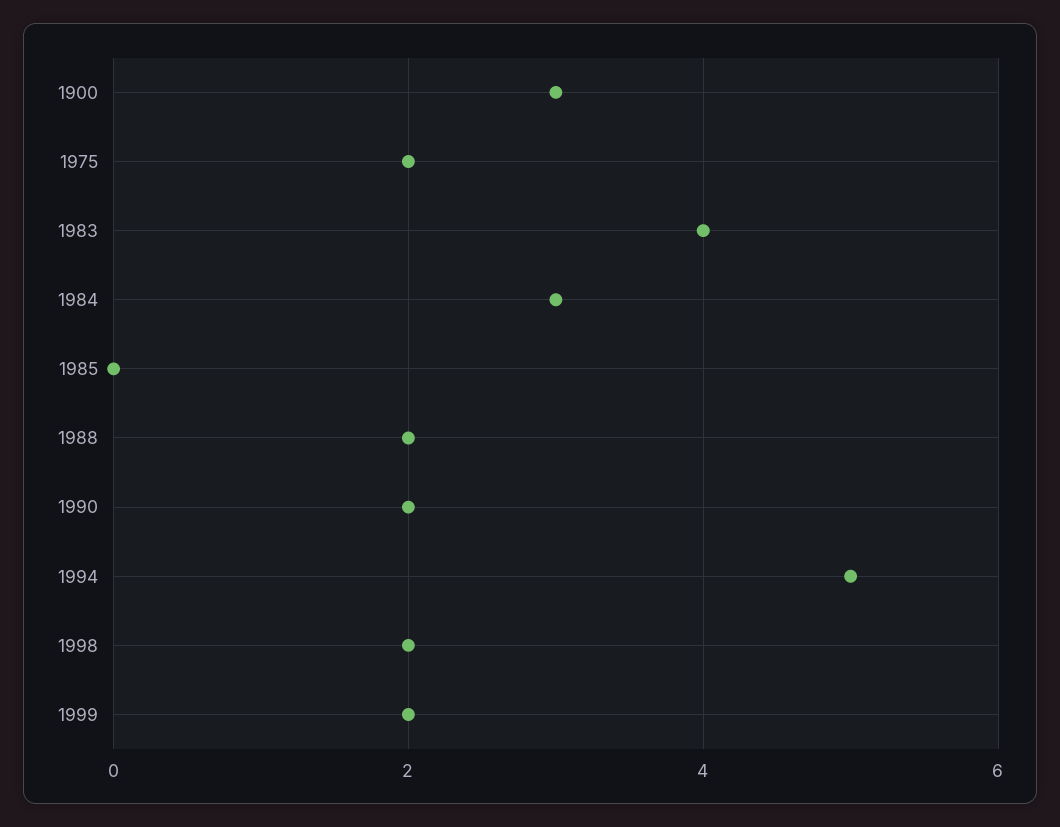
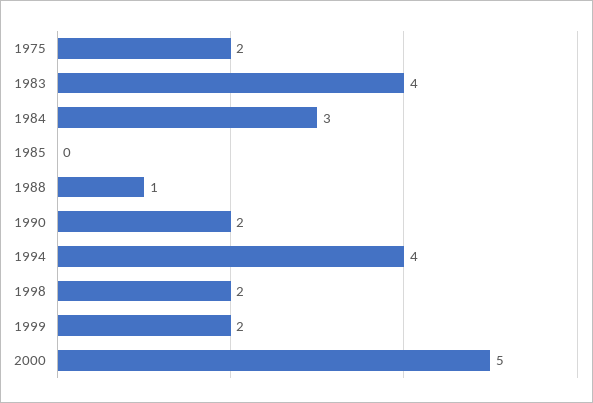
1900: 3 -> none
1988: 2 -> 1
1994: 5 -> 4
2000: none -> 5

